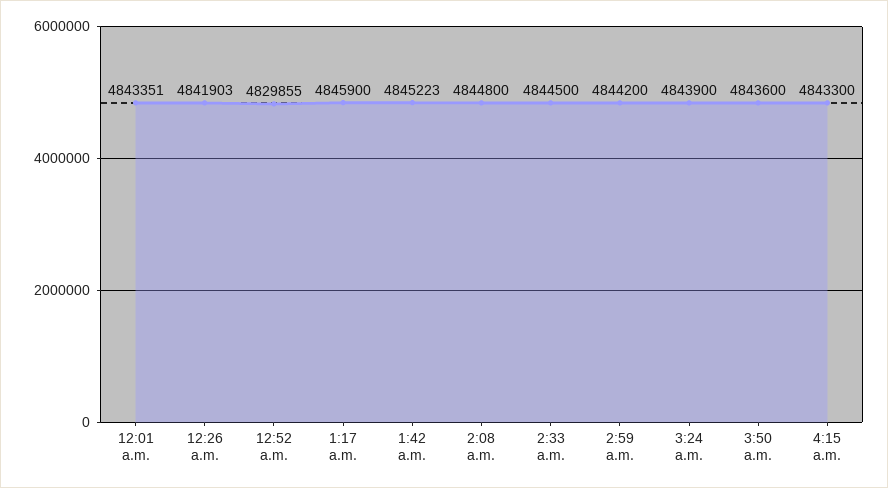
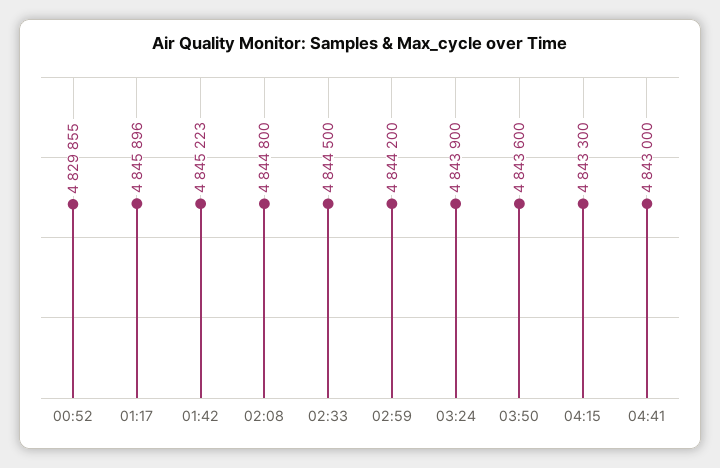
12:01 a.m.: 4843351 -> none
12:26 a.m.: 4841903 -> none
1:17 a.m.: 4845900 -> 4845896
04:41: none -> 4843000

